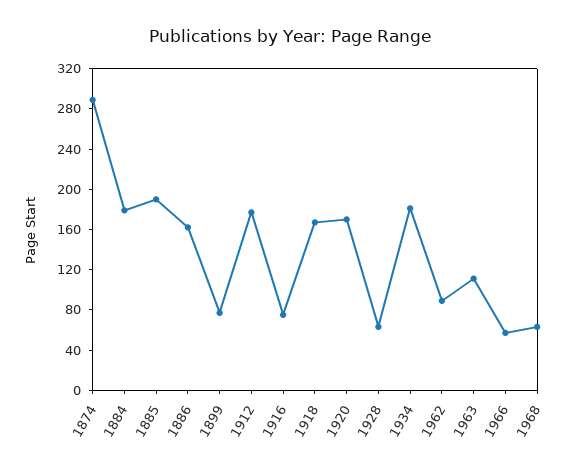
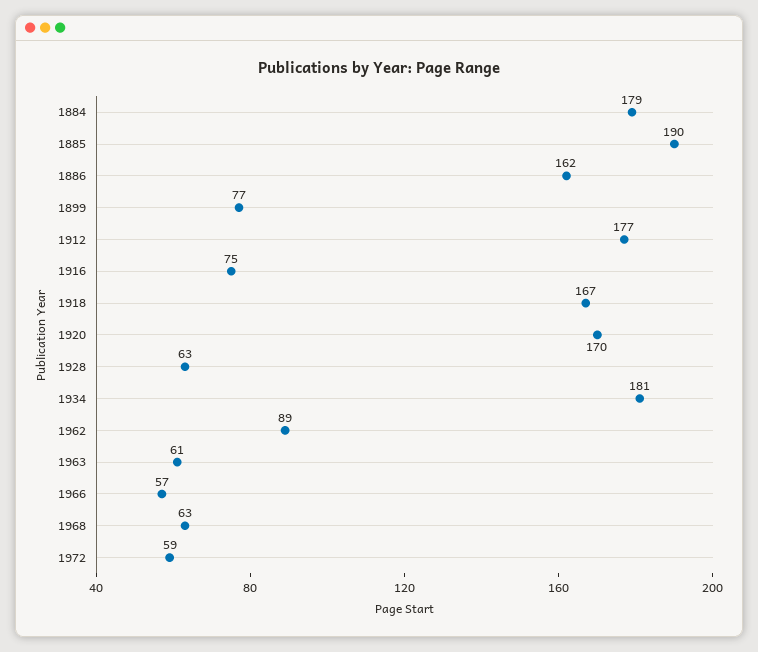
1874: 290 -> none
1963: 110 -> 61
1972: none -> 59

